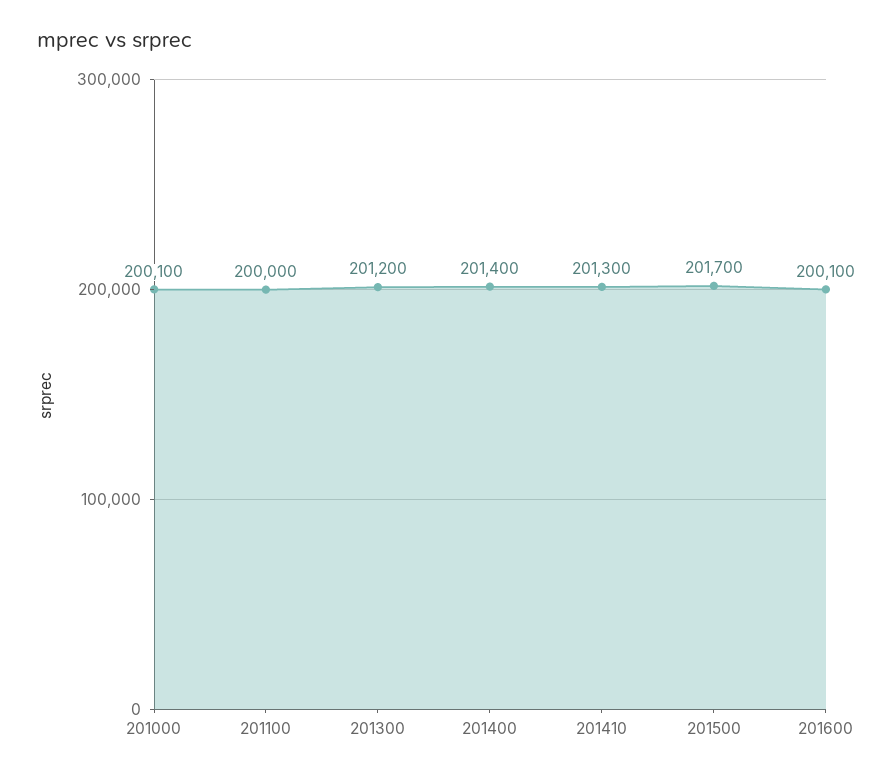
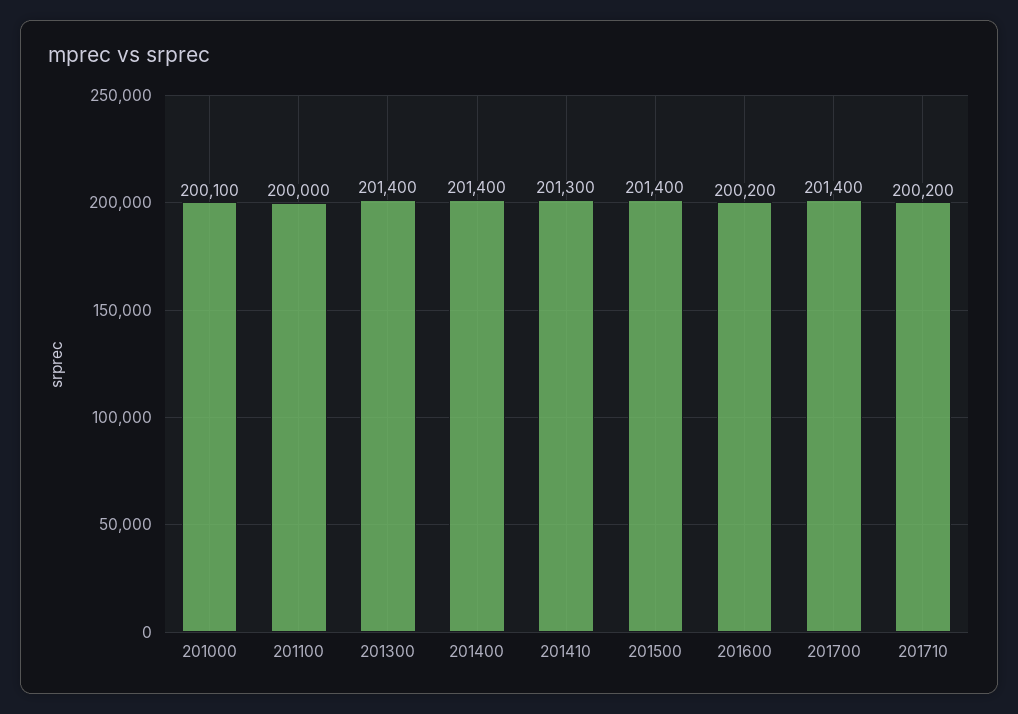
201300: 201200 -> 201400
201500: 201700 -> 201400
201600: 200100 -> 200200
201700: none -> 201400
201710: none -> 200200

